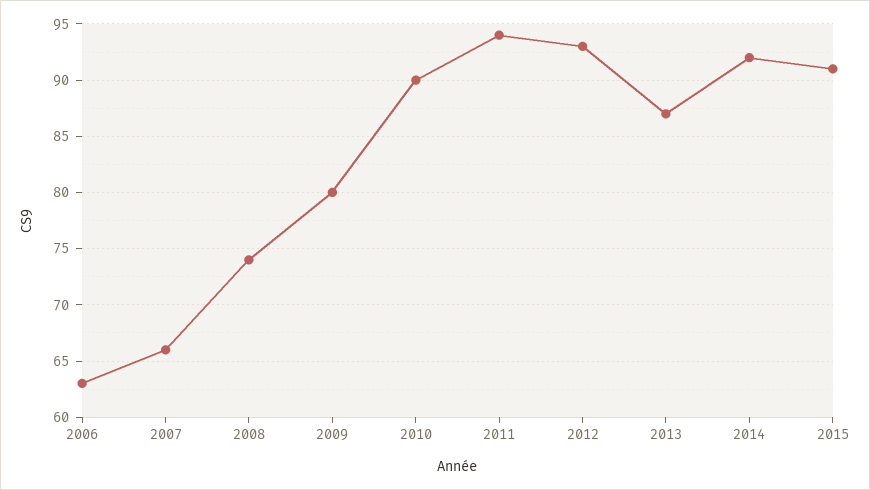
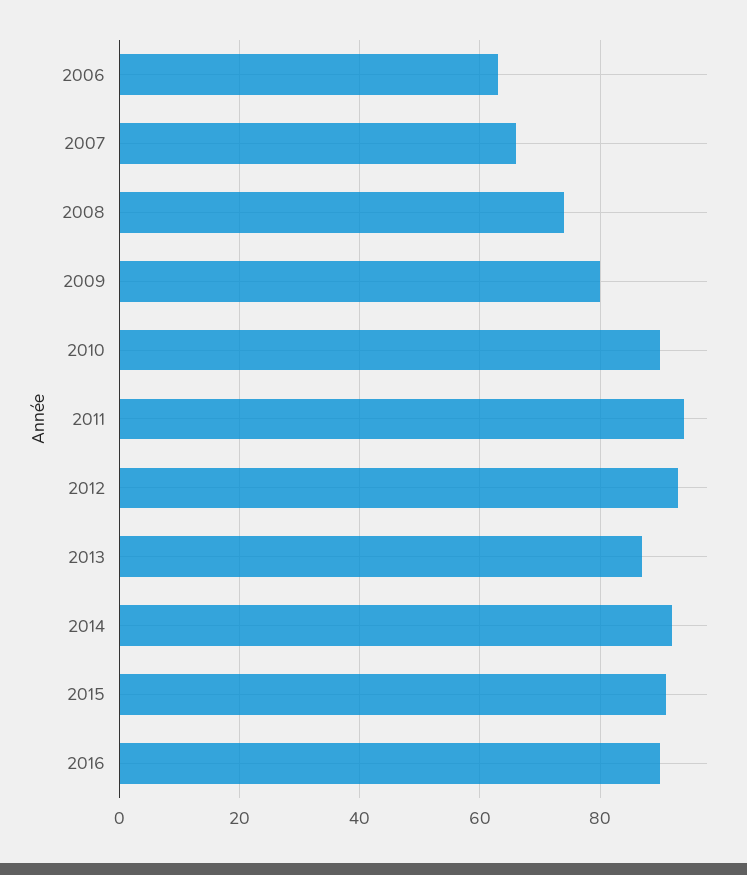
2016: none -> 90

